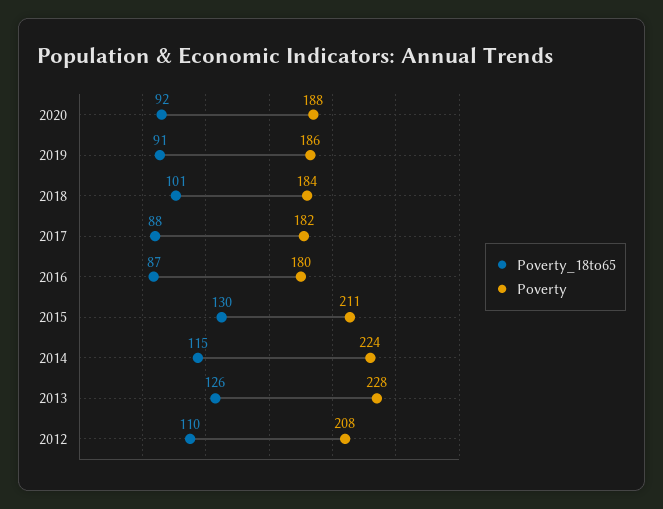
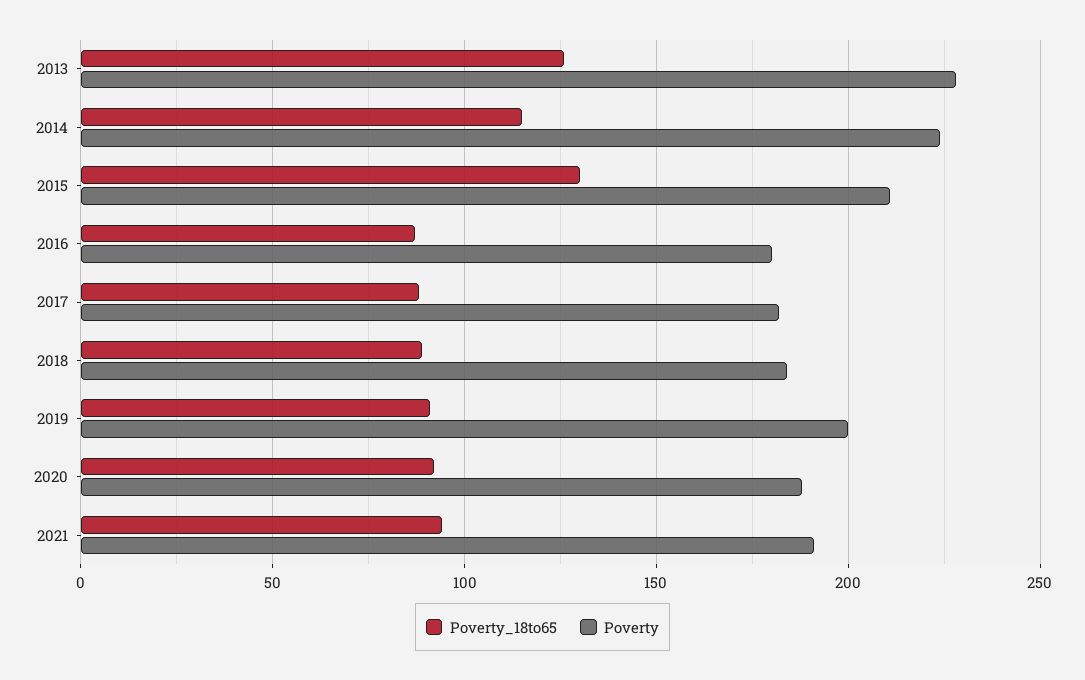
Poverty, 2019: 186 -> 200
Poverty_18to65, 2018: 101 -> 90
Poverty_18to65, 2012: 110 -> none
Poverty, 2012: 208 -> none
Poverty_18to65, 2021: none -> 95
Poverty, 2021: none -> 190

